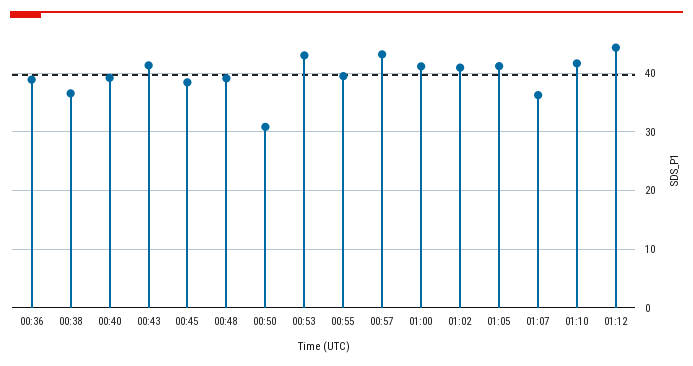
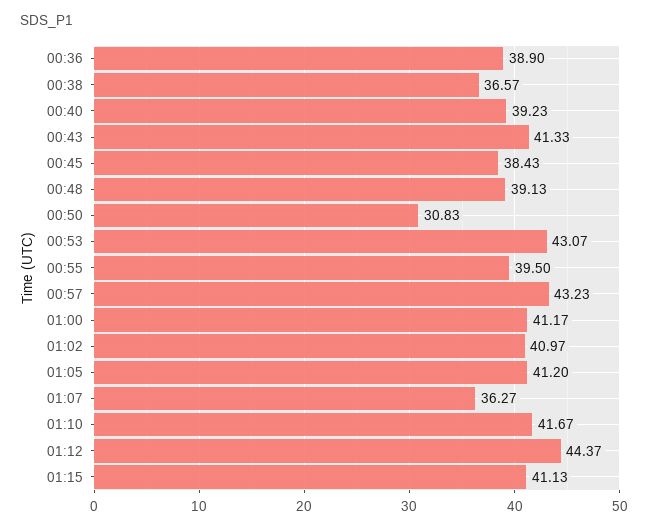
01:15: none -> 41.13

